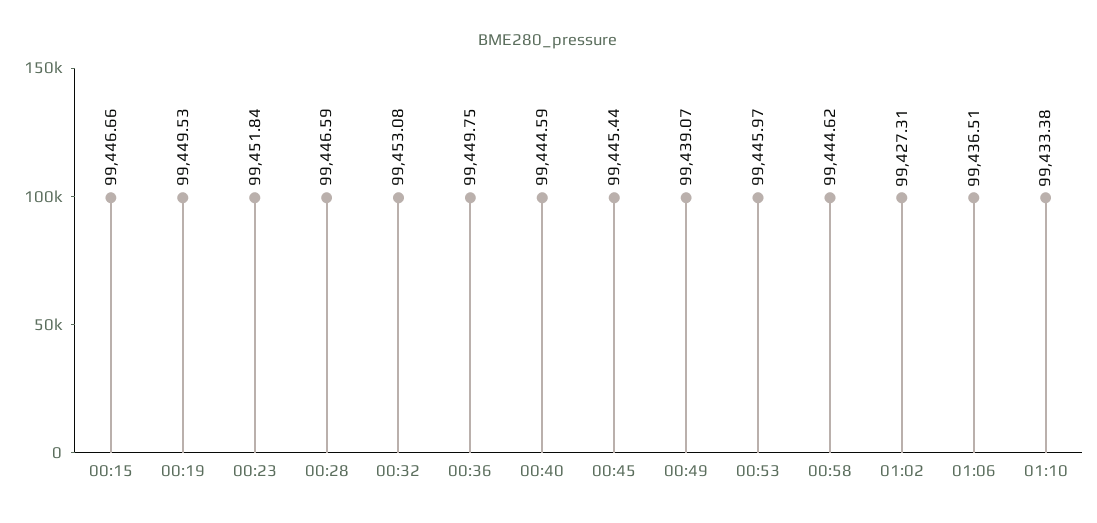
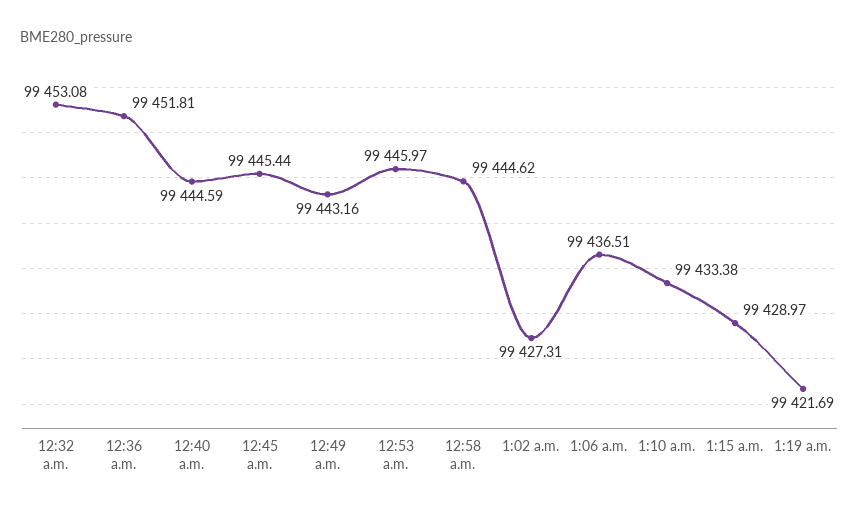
00:15: 99446.66 -> none
00:19: 99449.53 -> none
00:23: 99451.84 -> none
00:28: 99446.59 -> none
00:36: 99449.75 -> 99451.81
00:49: 99439.07 -> 99443.16
1:15 a.m.: none -> 99428.97
1:19 a.m.: none -> 99421.69

